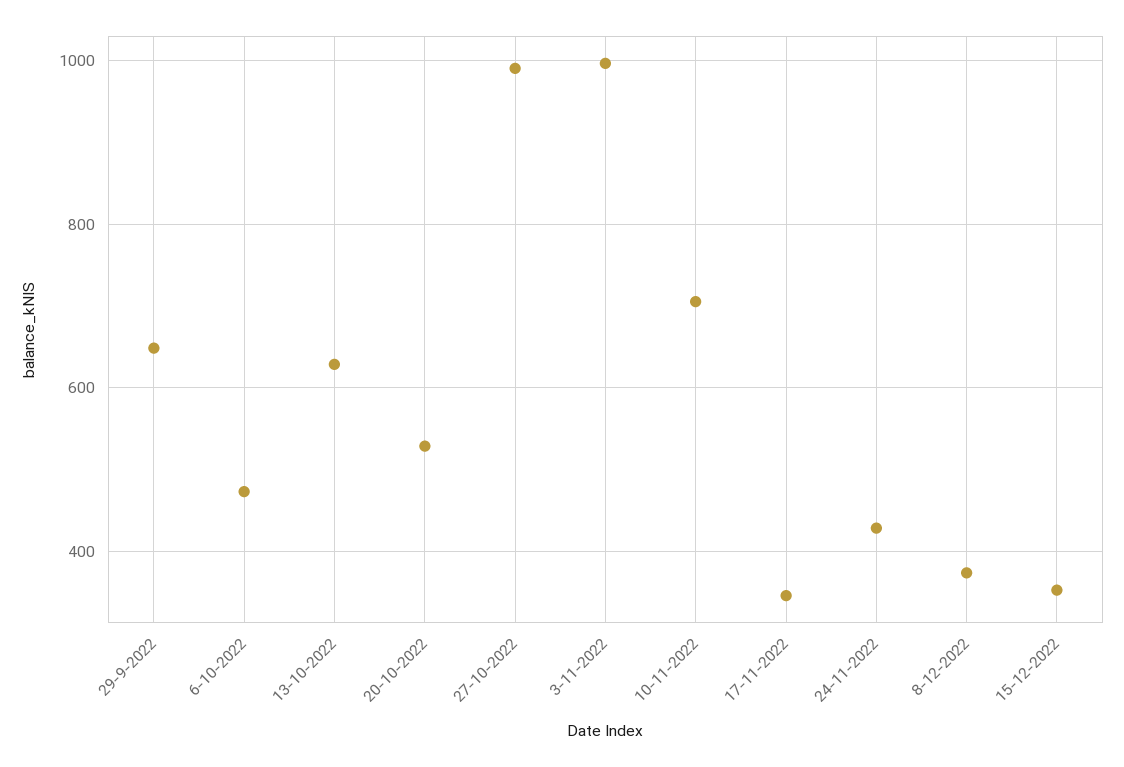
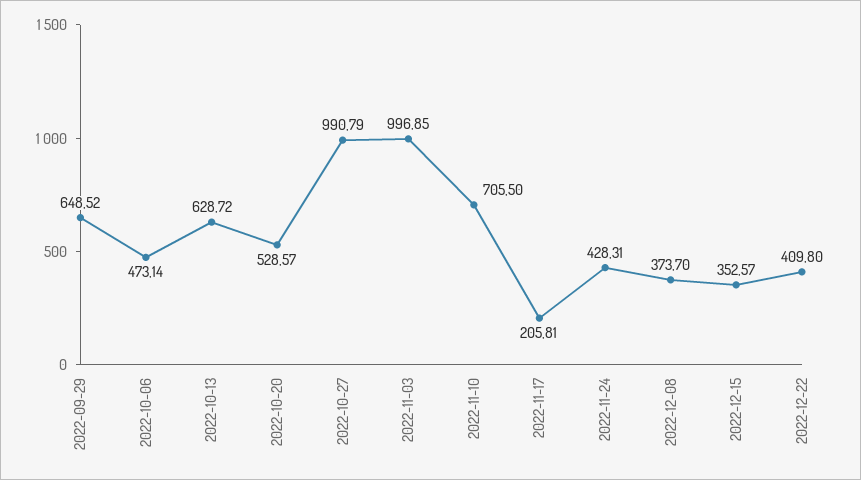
17-11-2022: 340 -> 205.81
2022-12-22: none -> 409.8

